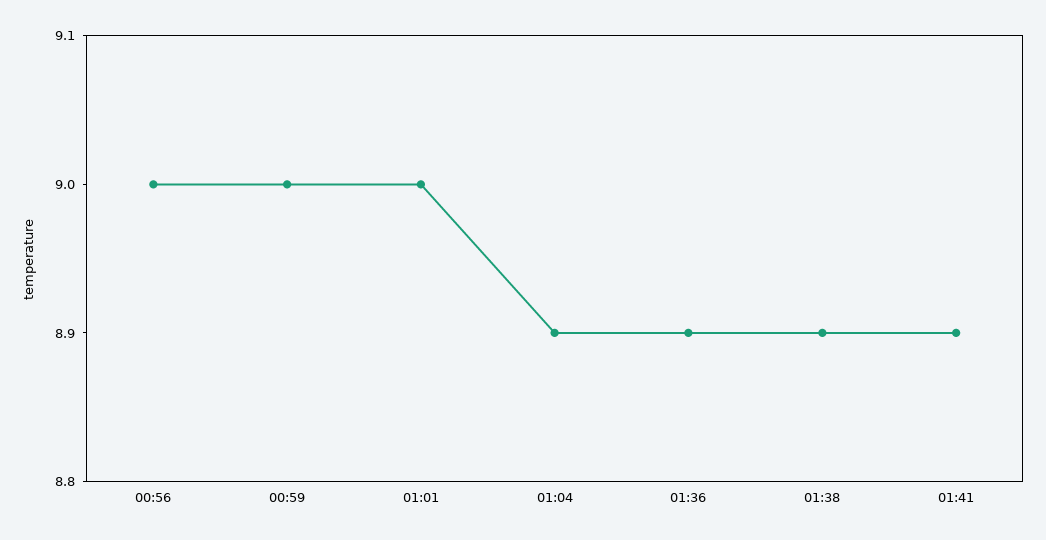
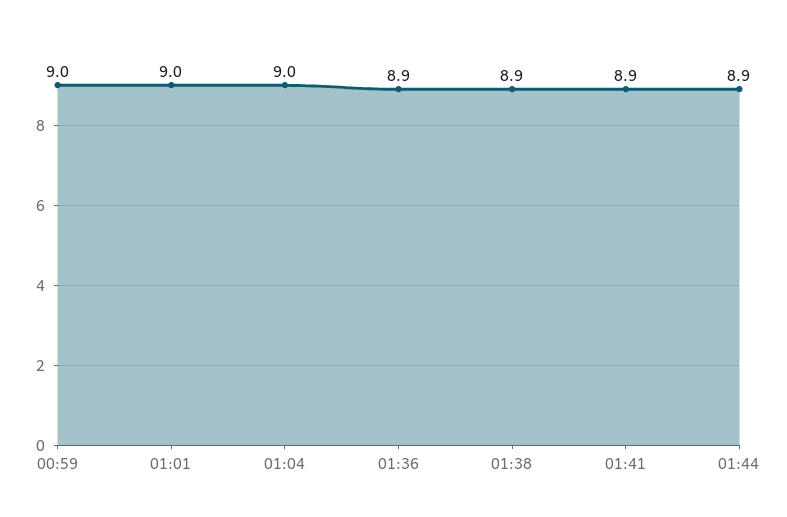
00:56: 9 -> none
01:04: 8.9 -> 9
01:44: none -> 8.9

